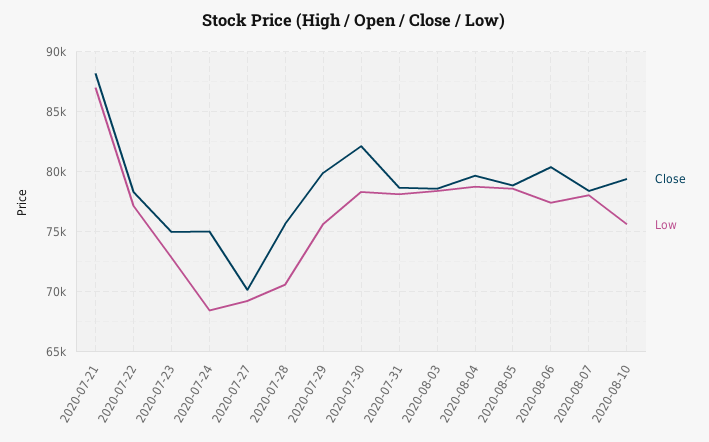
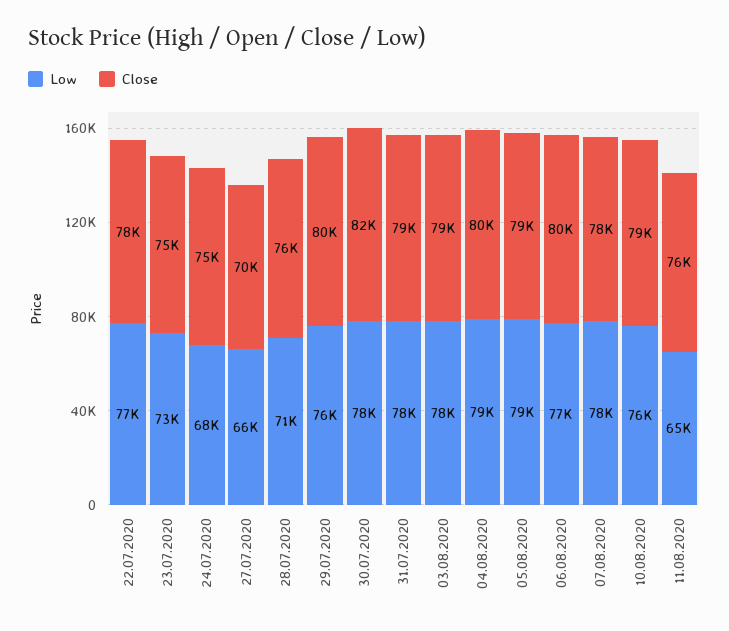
Close, 2020-07-21: 88000 -> none
Low, 2020-07-21: 87000 -> none
Low, 2020-07-27: 69000 -> 66000
Low, 11.08.2020: none -> 65000
Close, 11.08.2020: none -> 76000

